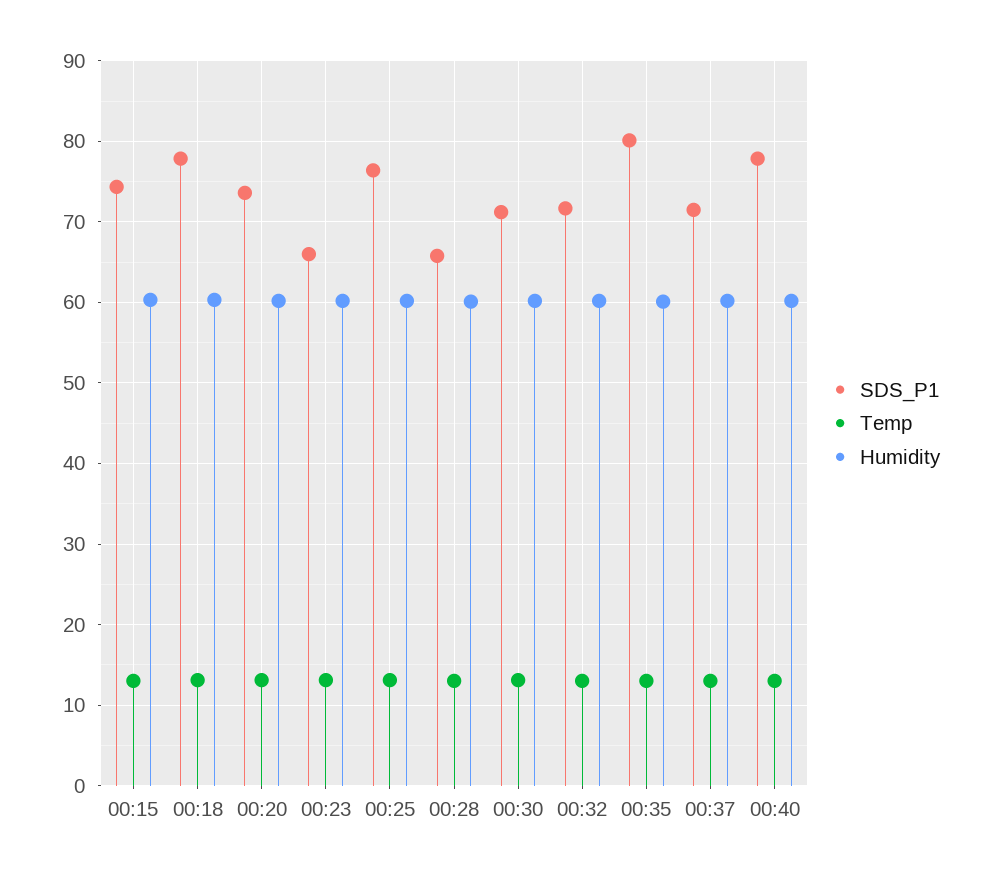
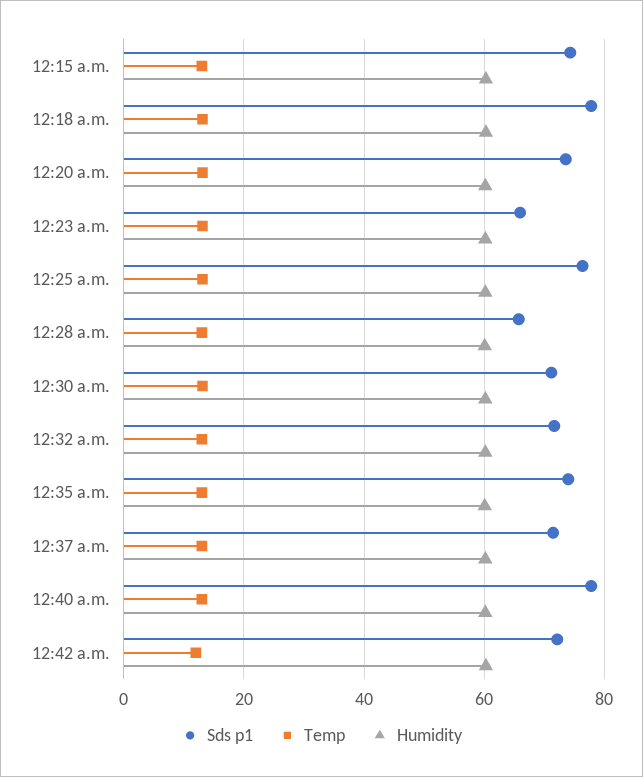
SDS_P1, 00:35: 80 -> 74
SDS_P1, 12:42 a.m.: none -> 72
Temp, 12:42 a.m.: none -> 12
Humidity, 12:42 a.m.: none -> 60

